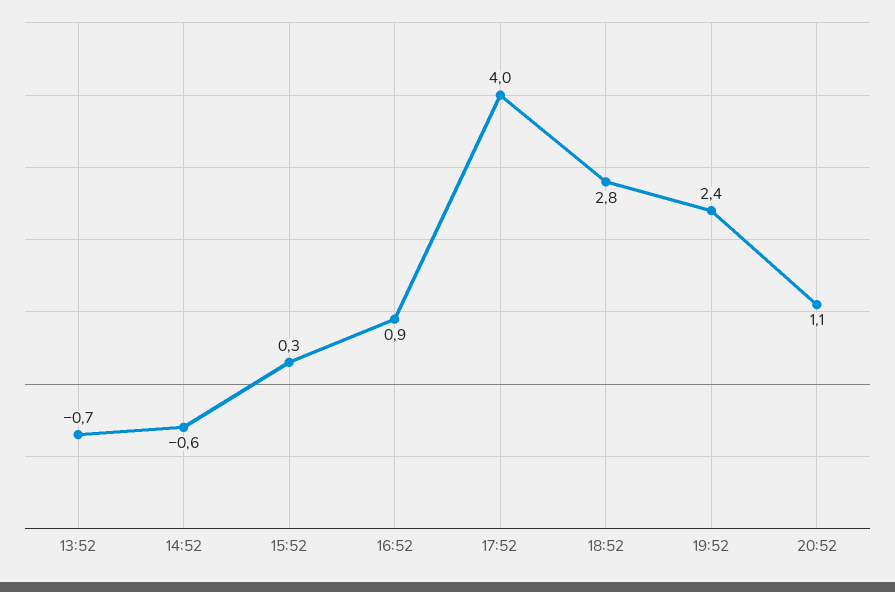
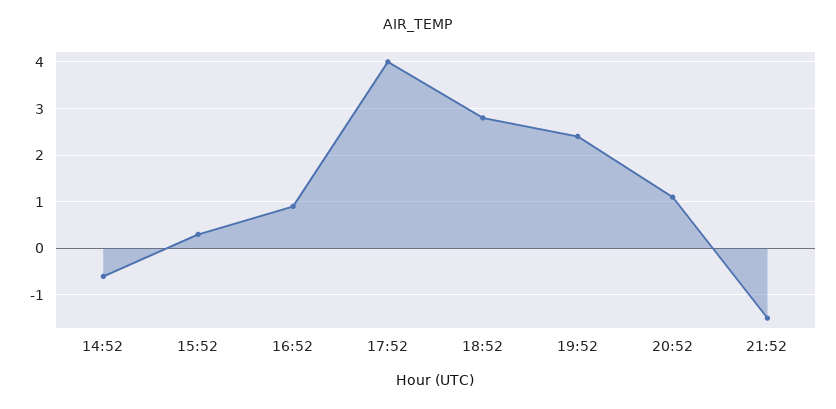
13:52: -0.7 -> none
21:52: none -> -1.5

